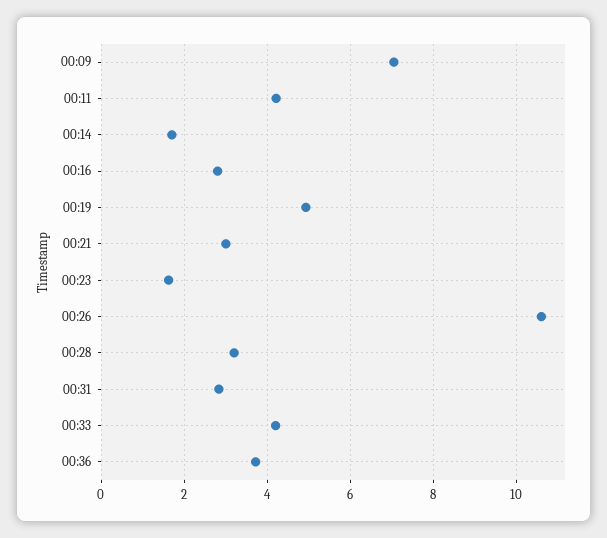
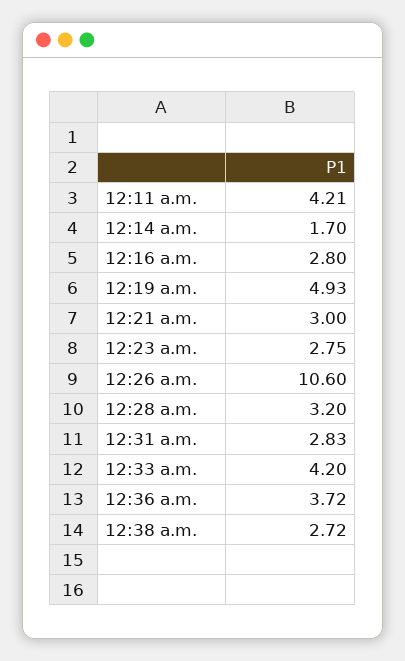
00:09: 7 -> none
00:23: 1.6 -> 2.75
12:38 a.m.: none -> 2.72

